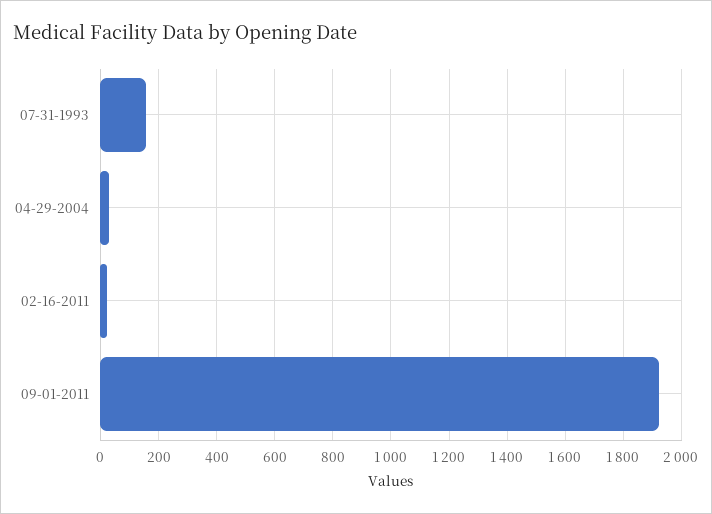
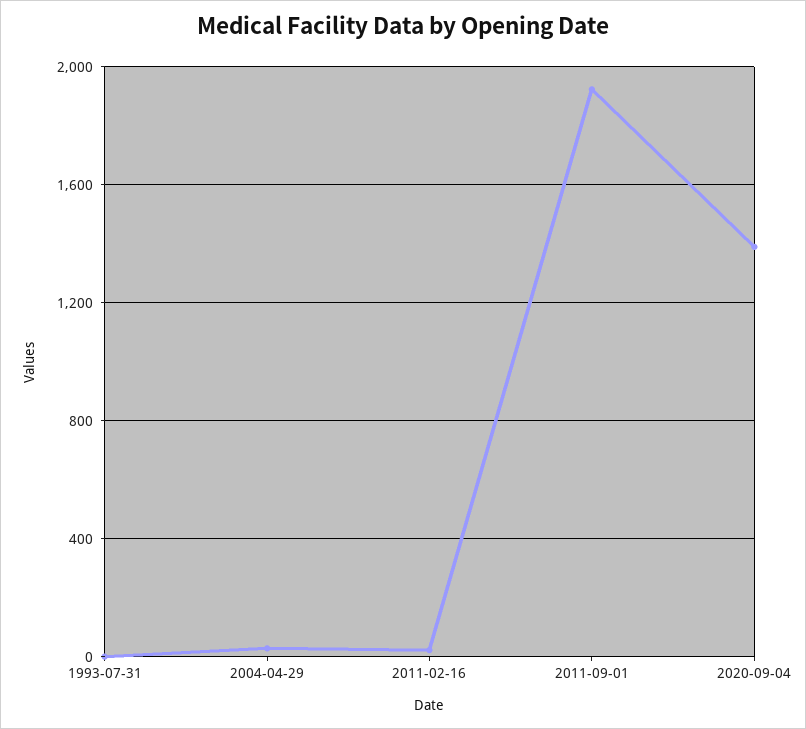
07-31-1993: 150 -> 0
2020-09-04: none -> 1400

